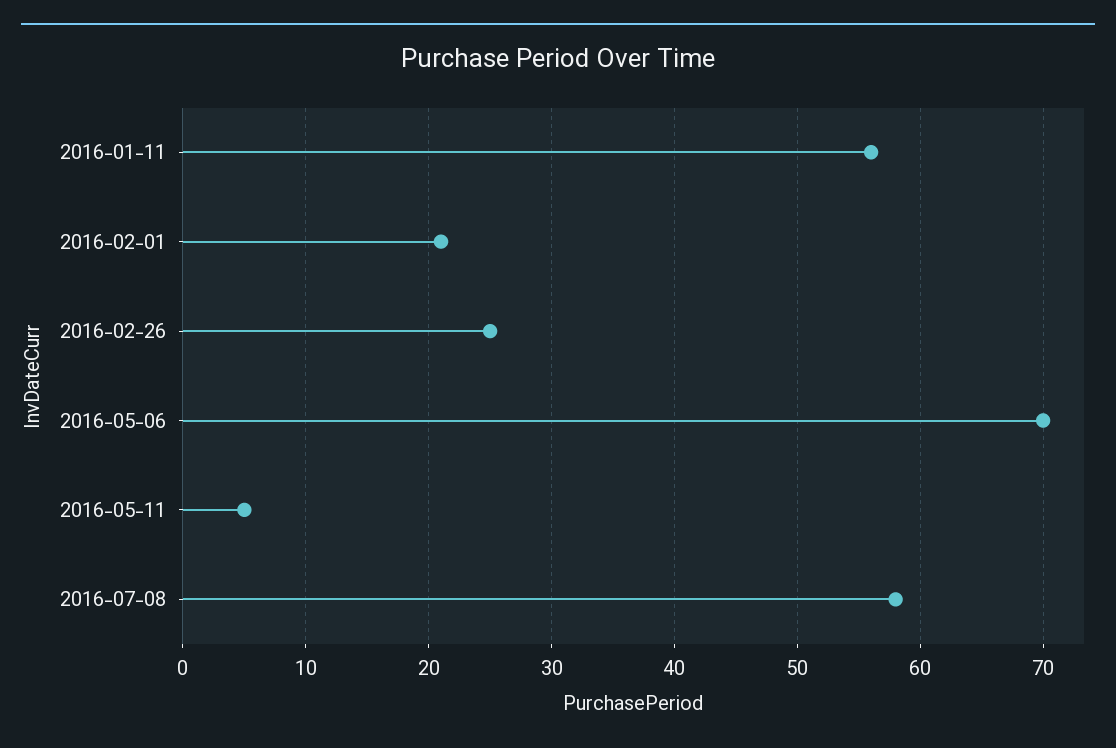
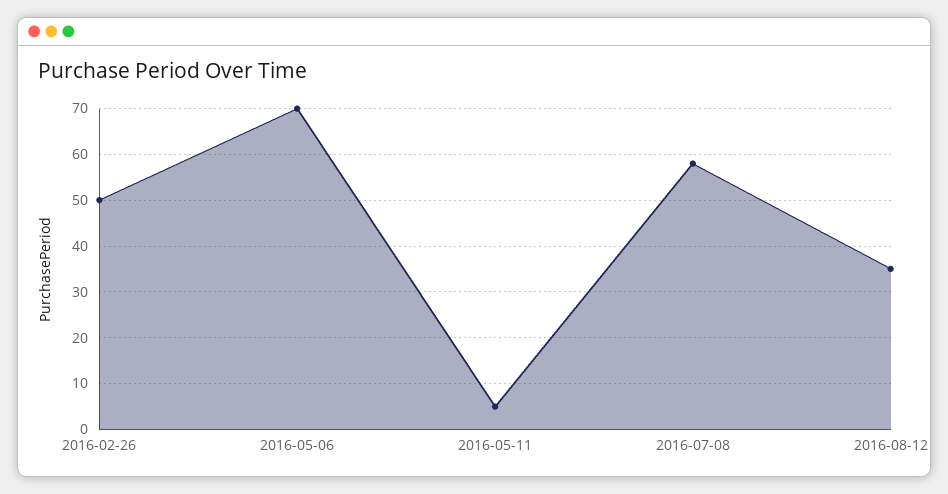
2016-01-11: 56 -> none
2016-02-01: 21 -> none
2016-02-26: 25 -> 50
2016-08-12: none -> 35

